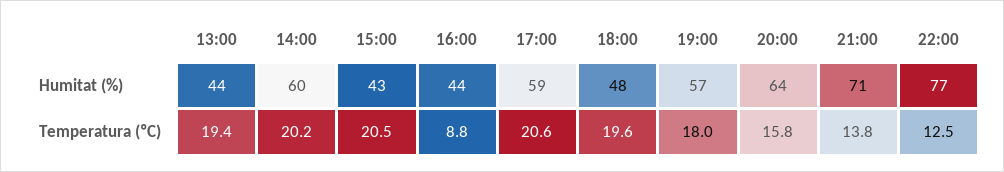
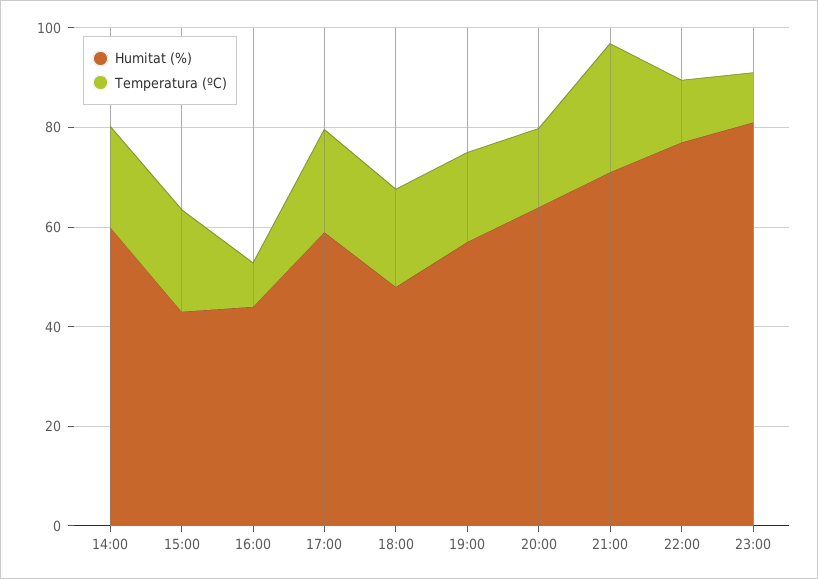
Humitat (%), 13:00: 44 -> none
Temperatura (ºC), 13:00: 19.4 -> none
Temperatura (ºC), 21:00: 13.8 -> 25
Humitat (%), 23:00: none -> 80
Temperatura (ºC), 23:00: none -> 10

